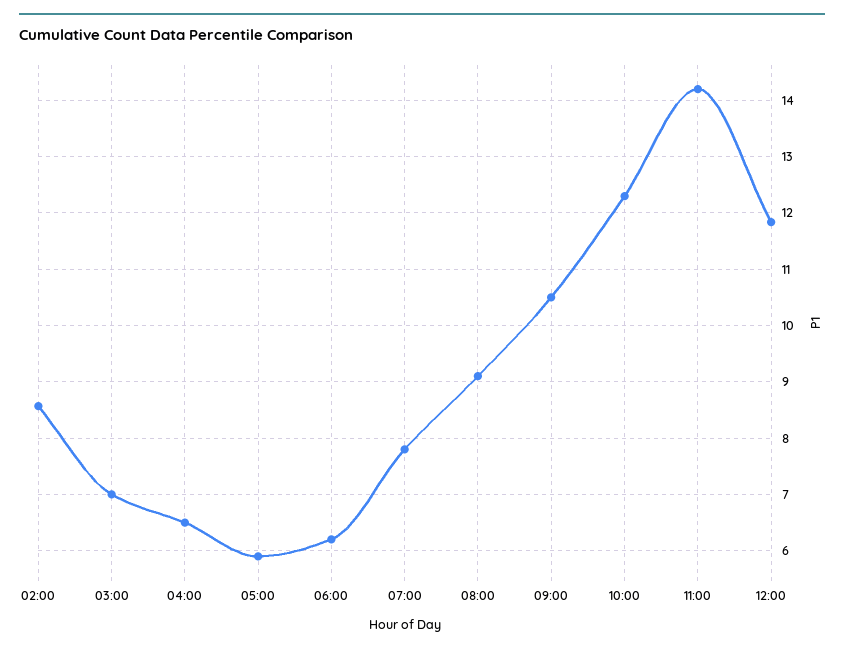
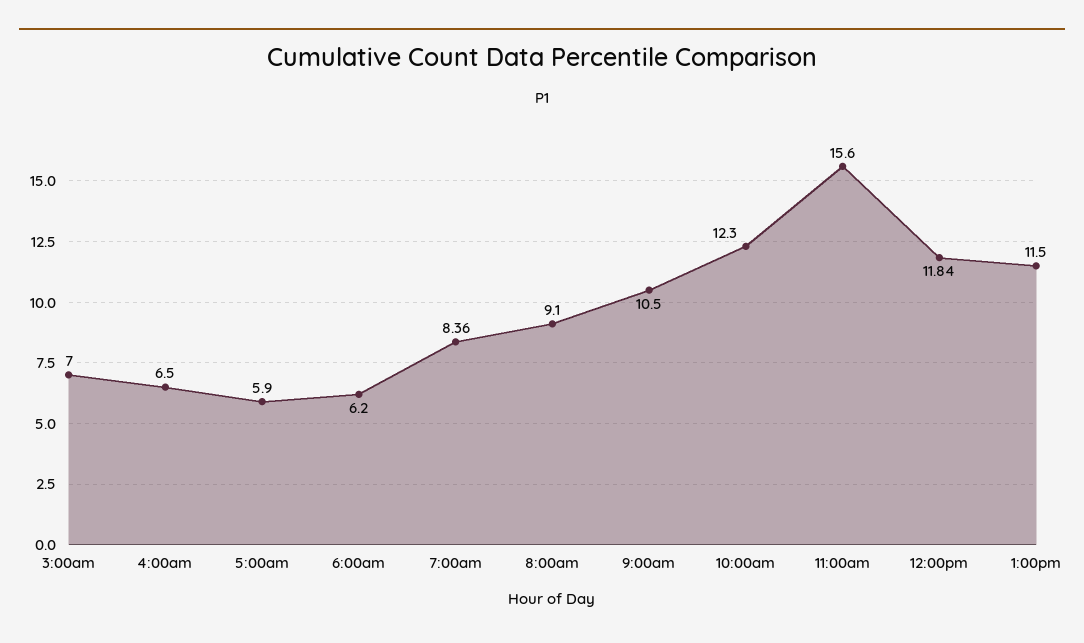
02:00: 8.6 -> none
07:00: 7.8 -> 8.36
11:00: 14.2 -> 15.6
1:00pm: none -> 11.5

